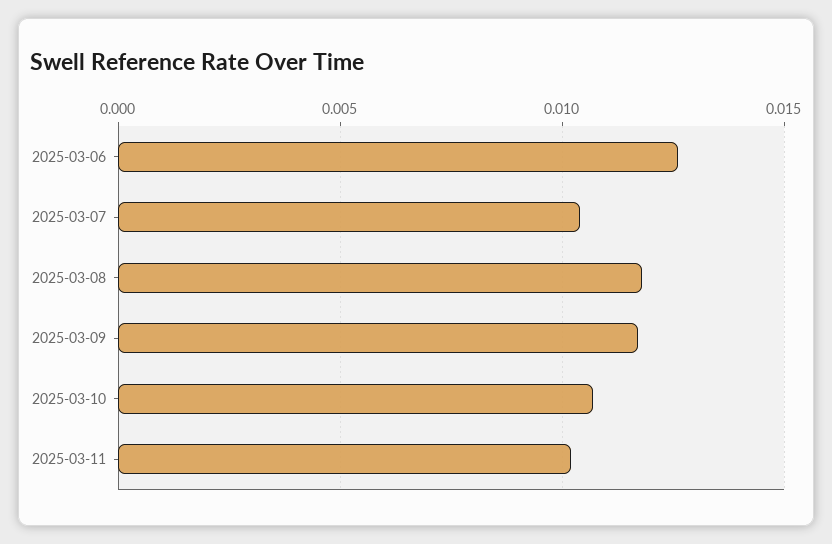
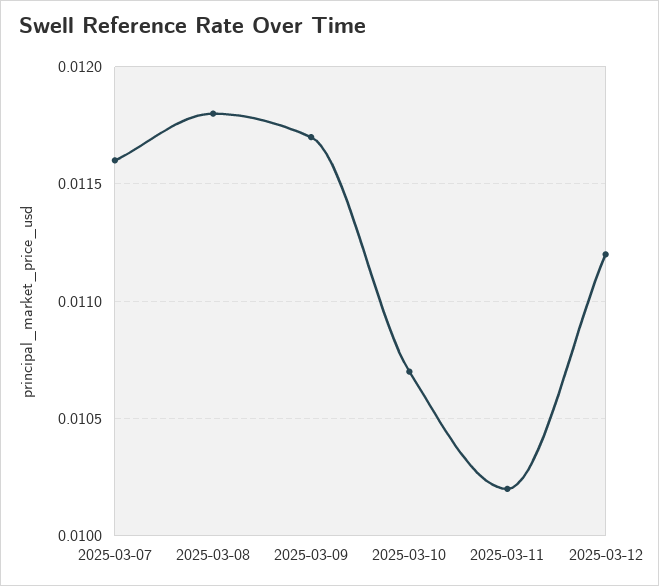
2025-03-06: 0.0125 -> none
2025-03-07: 0.0105 -> 0.0116
2025-03-12: none -> 0.0112

